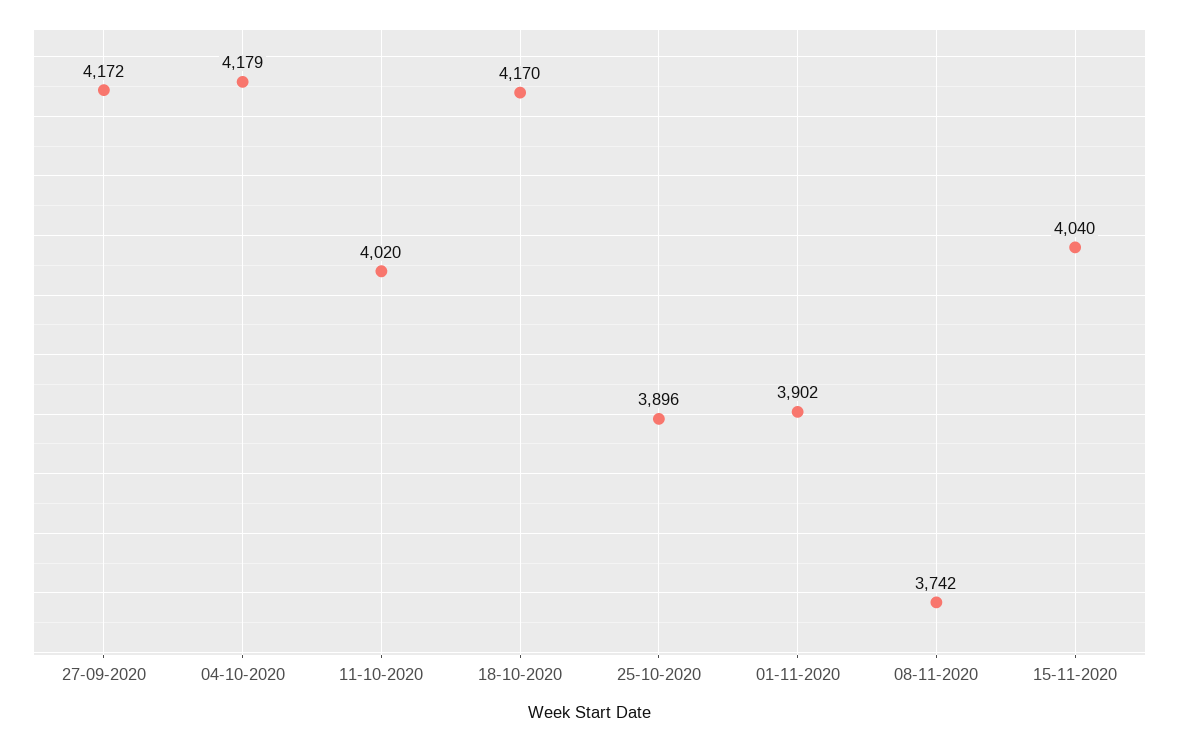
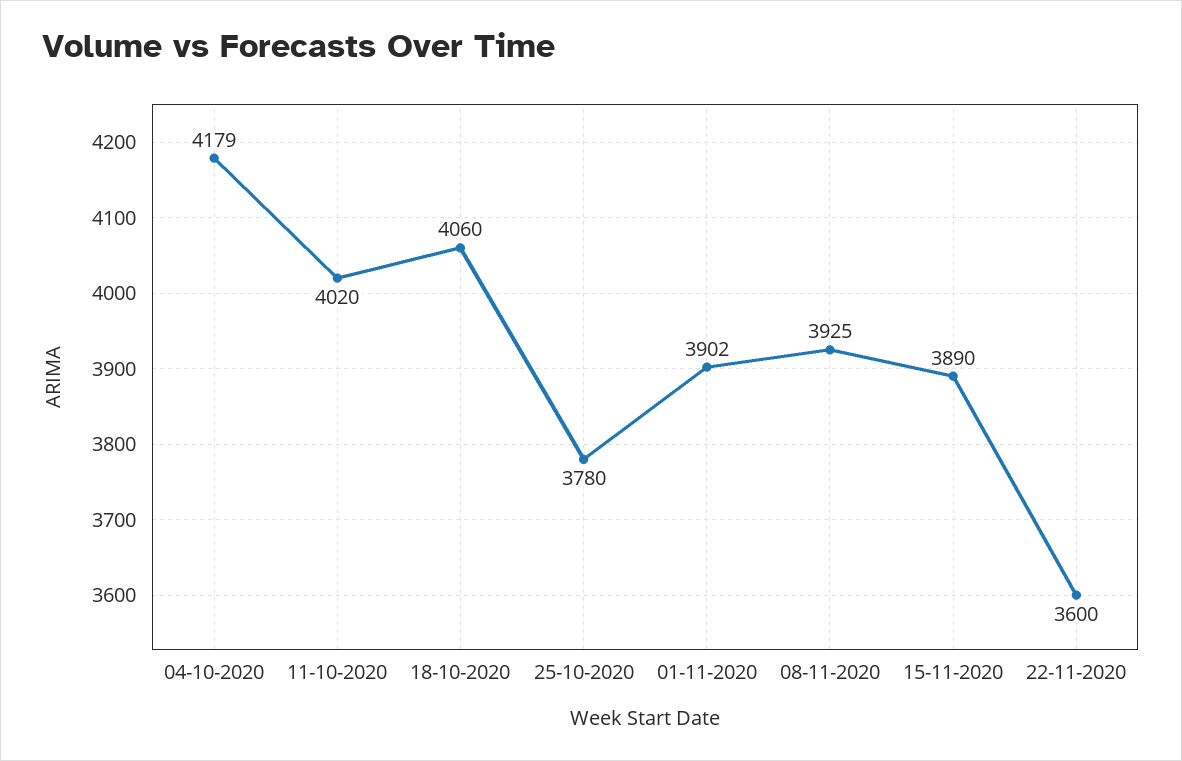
27-09-2020: 4172 -> none
18-10-2020: 4170 -> 4060
25-10-2020: 3896 -> 3780
08-11-2020: 3742 -> 3925
15-11-2020: 4040 -> 3890
22-11-2020: none -> 3600

